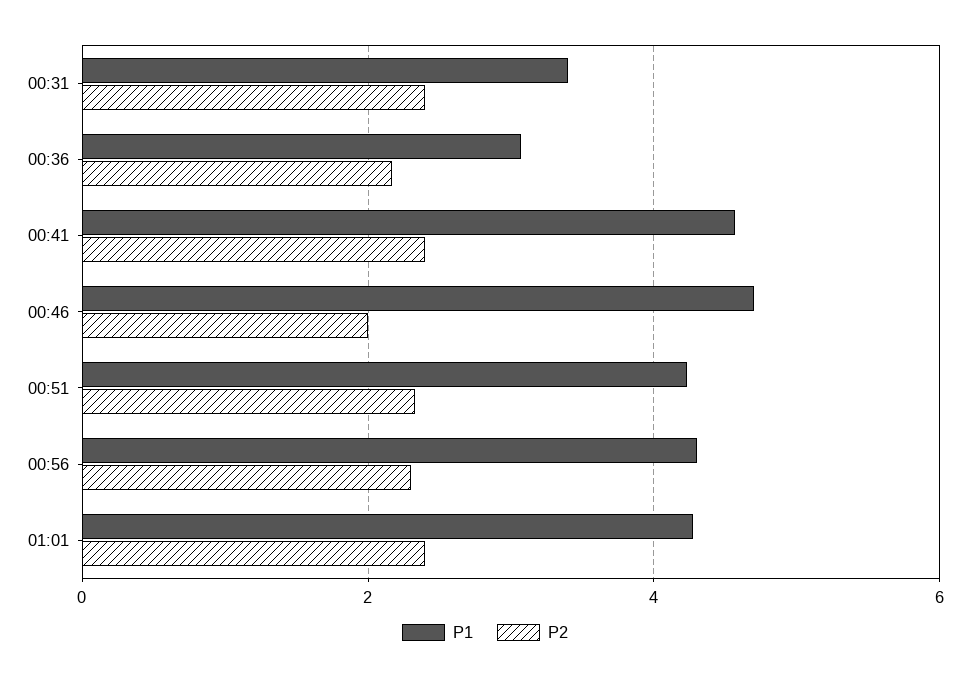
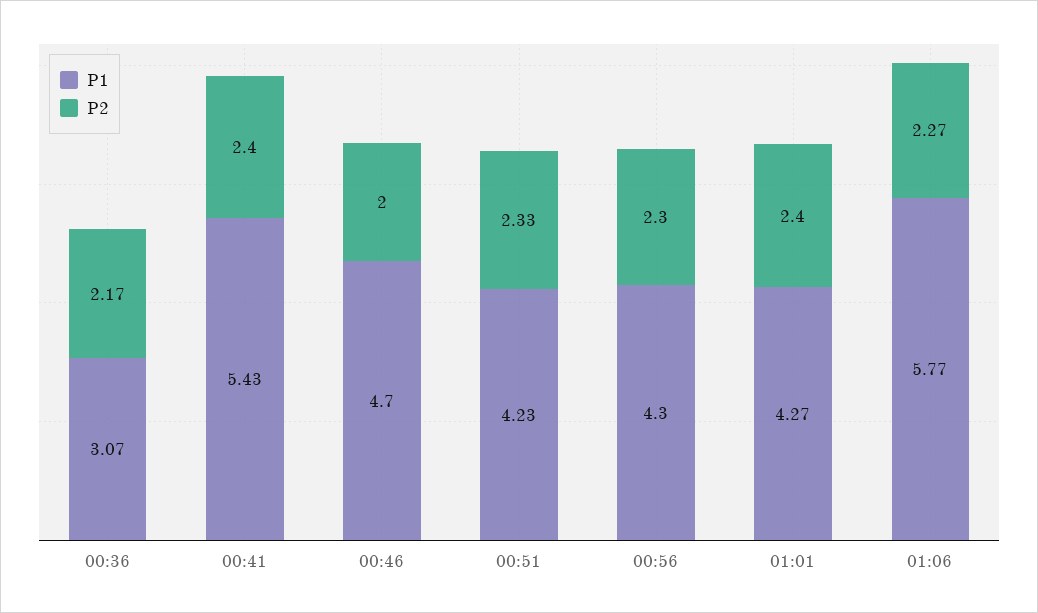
P1, 00:31: 3.4 -> none
P2, 00:31: 2.4 -> none
P1, 00:41: 4.6 -> 5.43
P1, 01:06: none -> 5.77
P2, 01:06: none -> 2.27

